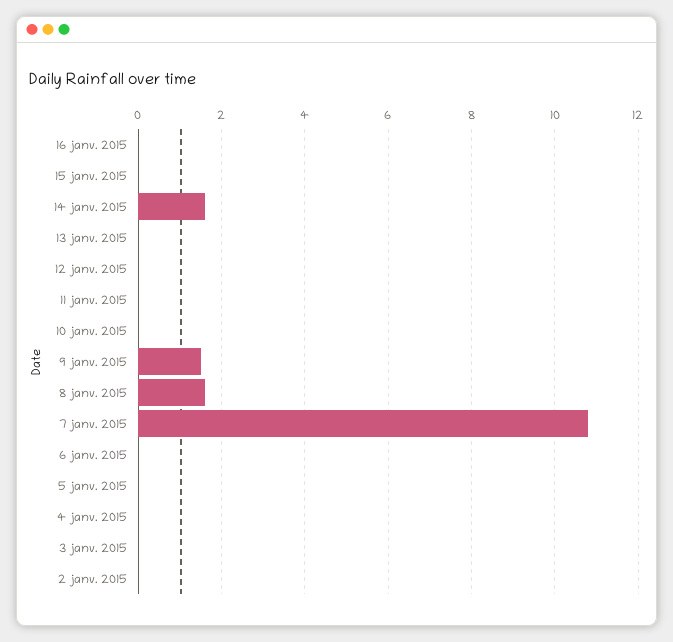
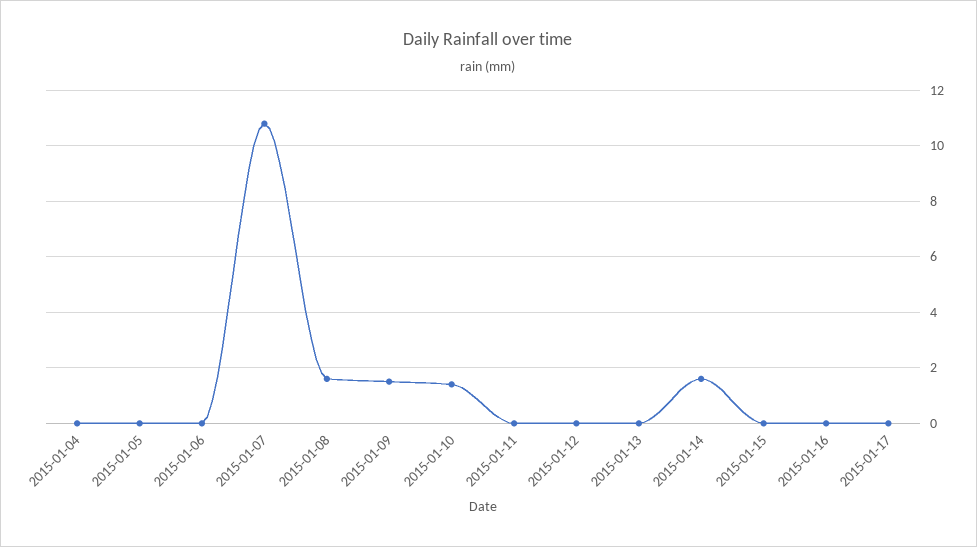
10 janv. 2015: 0 -> 1.5
3 janv. 2015: 0 -> none
2 janv. 2015: 0 -> none
2015-01-17: none -> 0

